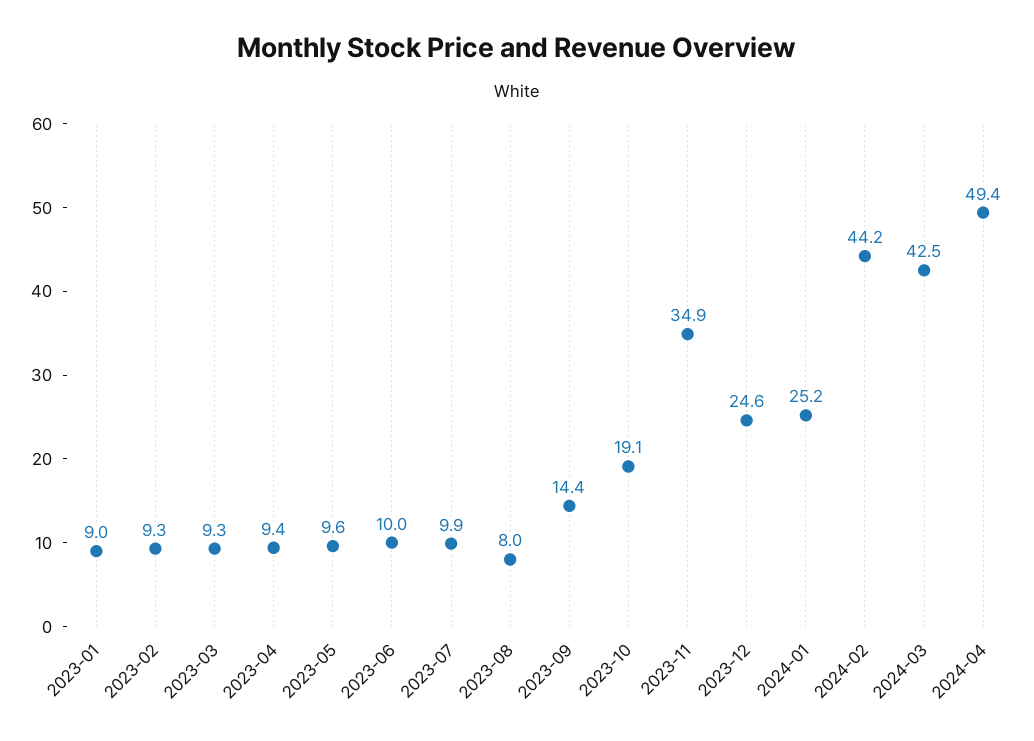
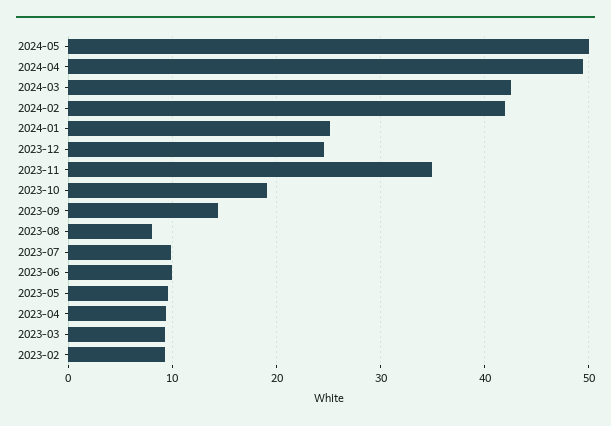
2023-01: 9 -> none
2024-02: 44.2 -> 42
2024-05: none -> 50

